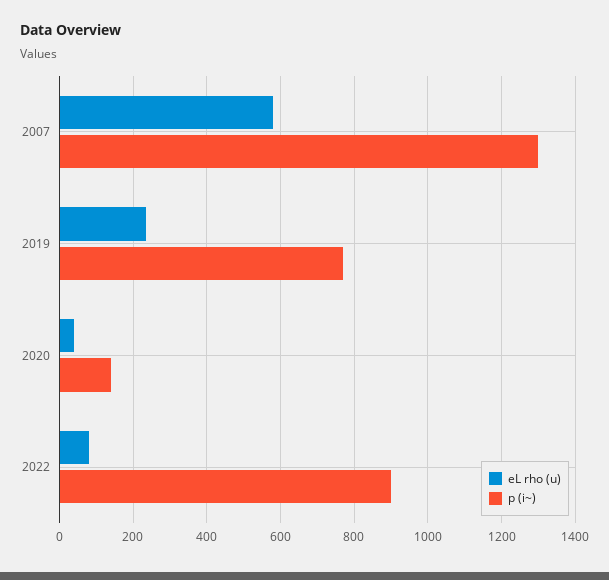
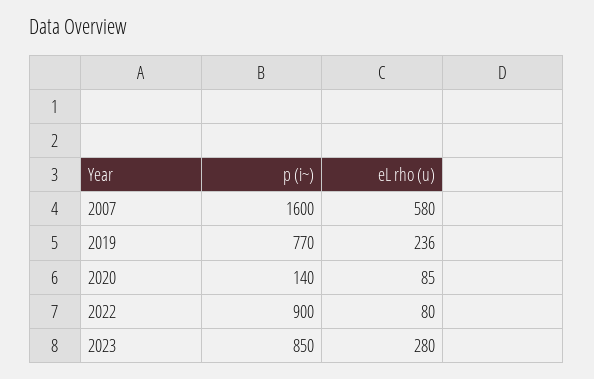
p (i~), 2007: 1300 -> 1600
eL rho (u), 2020: 40 -> 85
p (i~), 2023: none -> 850
eL rho (u), 2023: none -> 280

